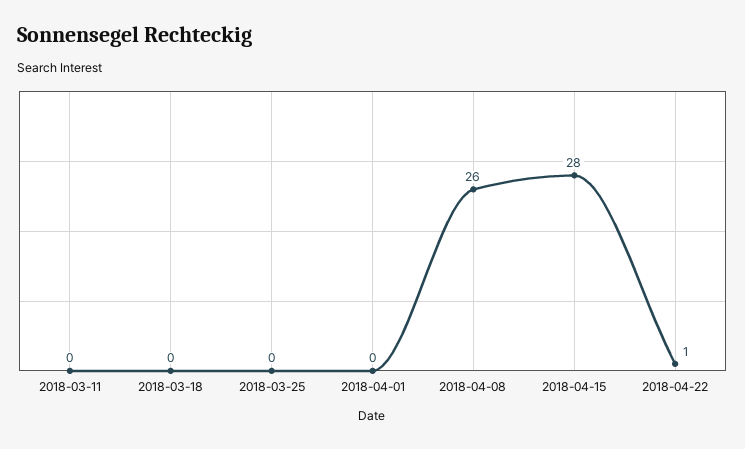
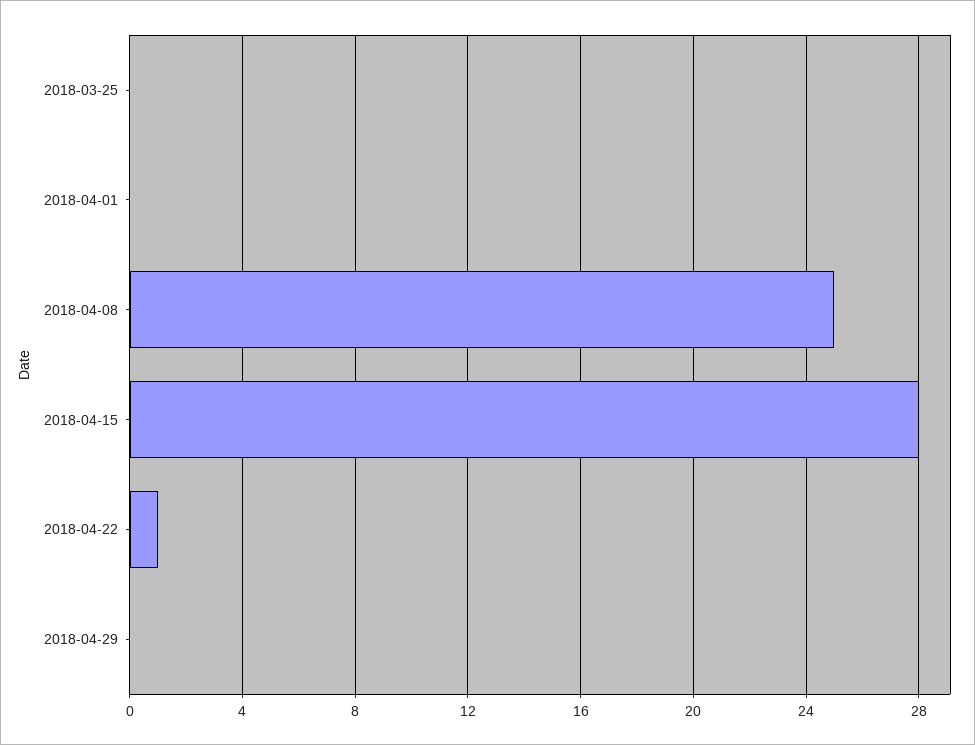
2018-03-11: 0 -> none
2018-03-18: 0 -> none
2018-04-08: 26 -> 25
2018-04-29: none -> 0

